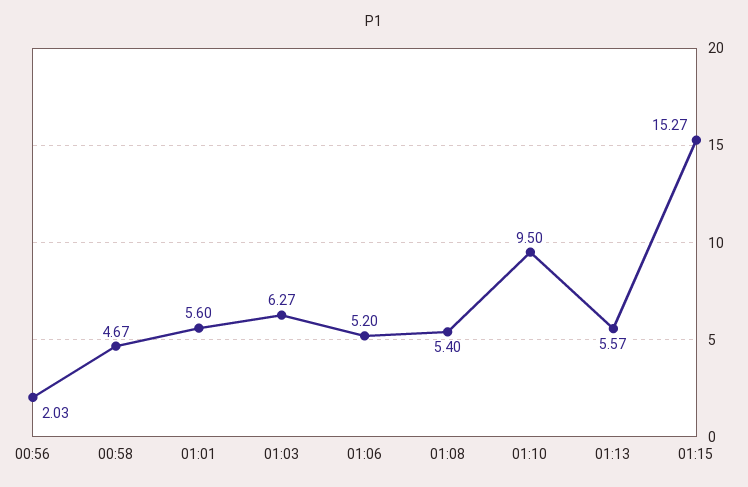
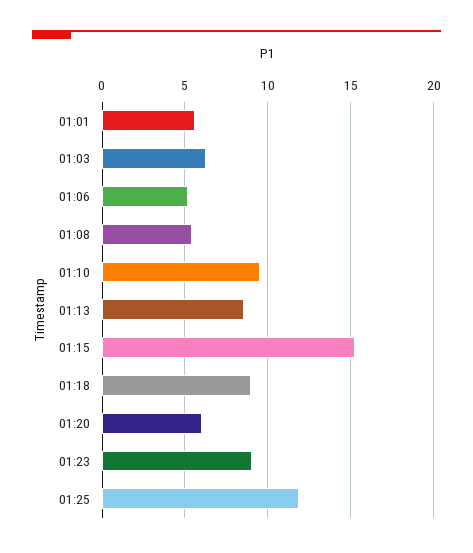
00:56: 2.03 -> none
00:58: 4.67 -> none
01:13: 5.57 -> 8.5
01:18: none -> 9
01:20: none -> 6
01:23: none -> 9
01:25: none -> 12

